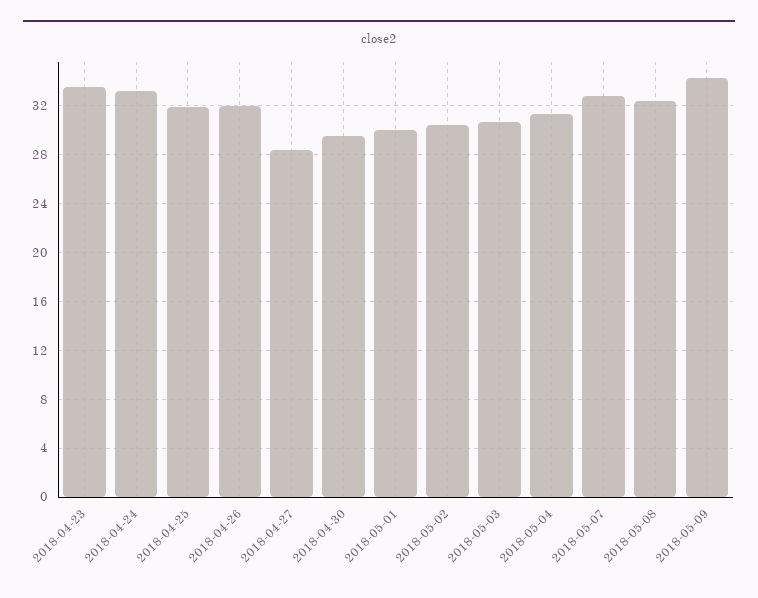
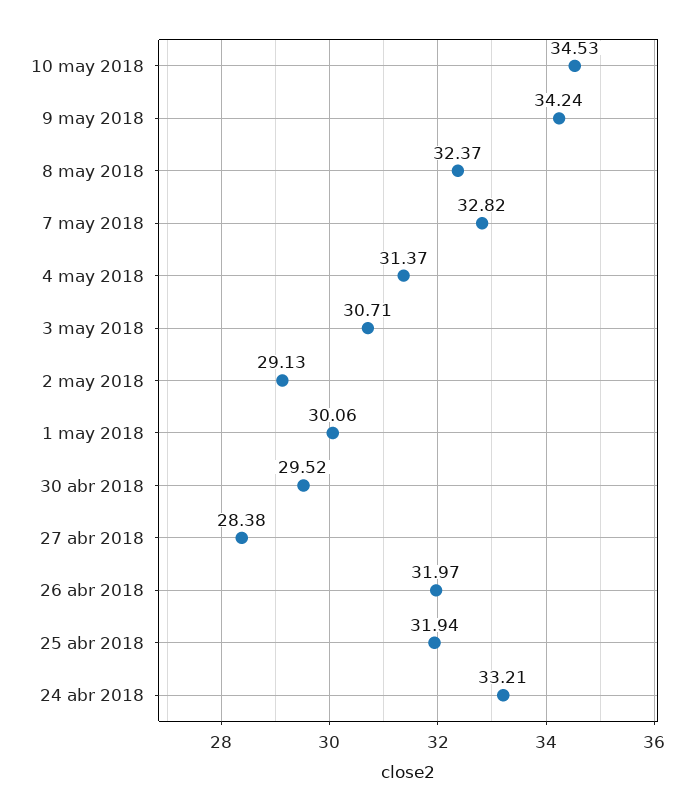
2018-04-23: 33.5 -> none
2018-05-02: 30.5 -> 29.13
10 may 2018: none -> 34.53

